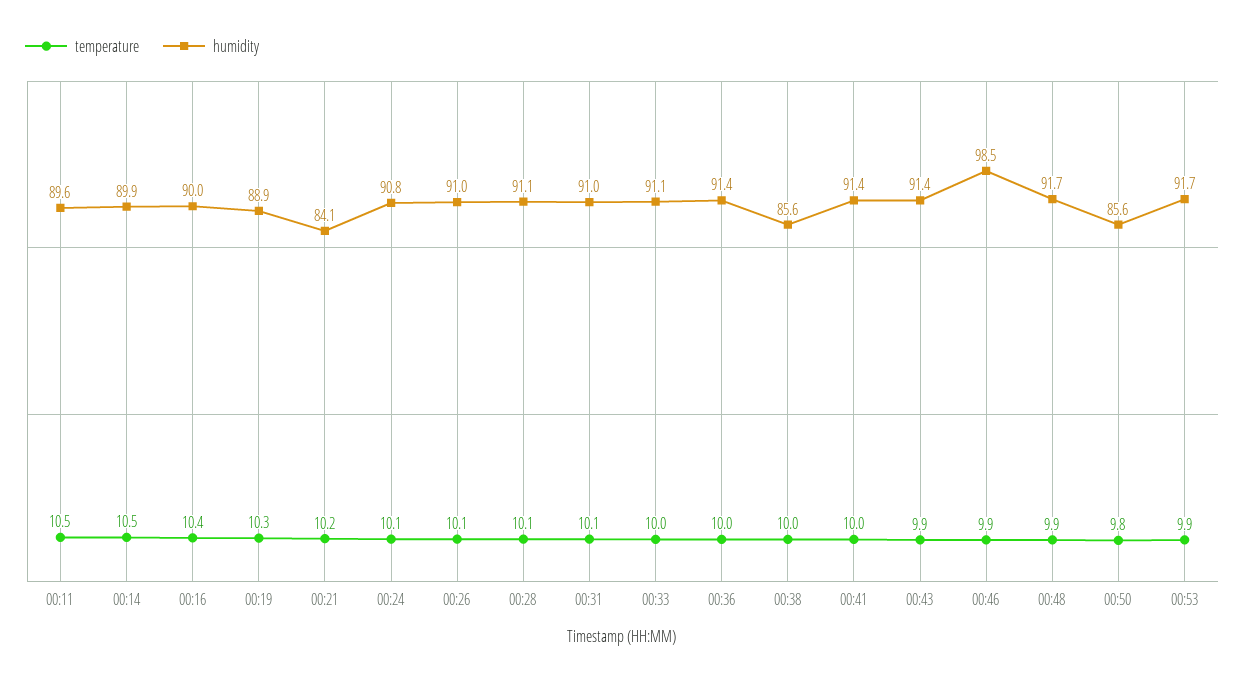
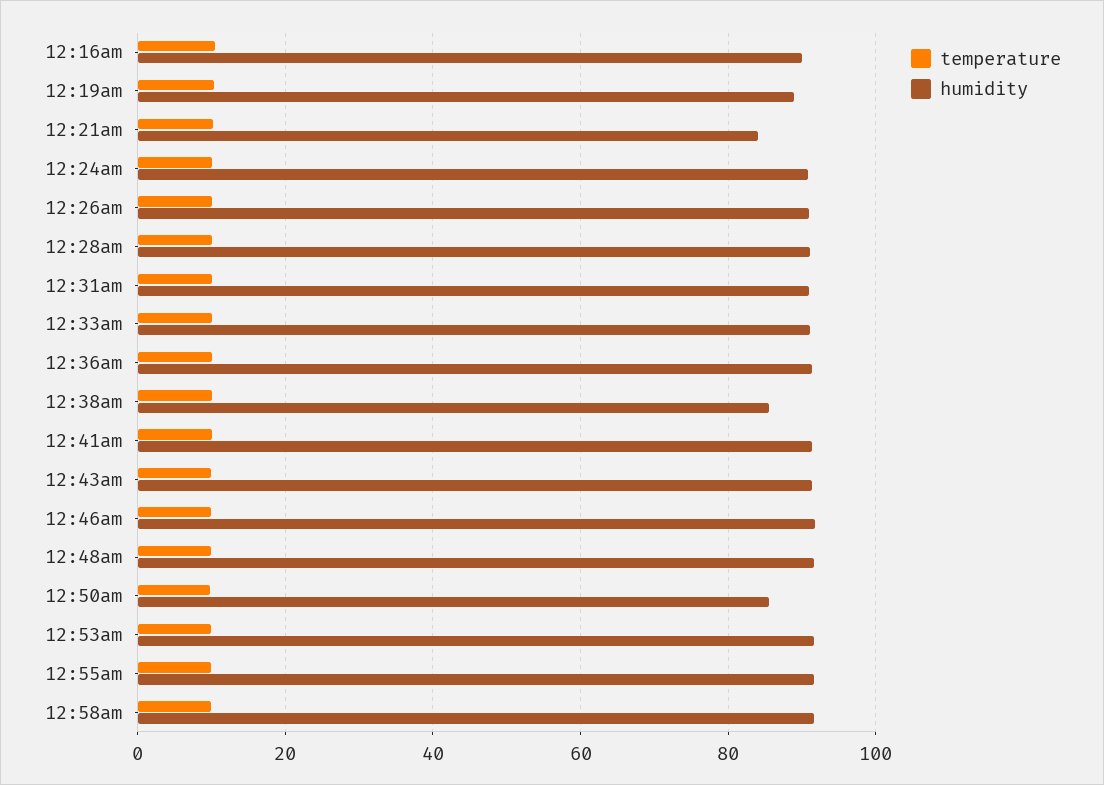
temperature, 00:11: 10.5 -> none
humidity, 00:11: 89.6 -> none
temperature, 00:14: 10.5 -> none
humidity, 00:14: 89.9 -> none
humidity, 00:46: 98.5 -> 92
temperature, 12:55am: none -> 10
humidity, 12:55am: none -> 92
temperature, 12:58am: none -> 10
humidity, 12:58am: none -> 92

